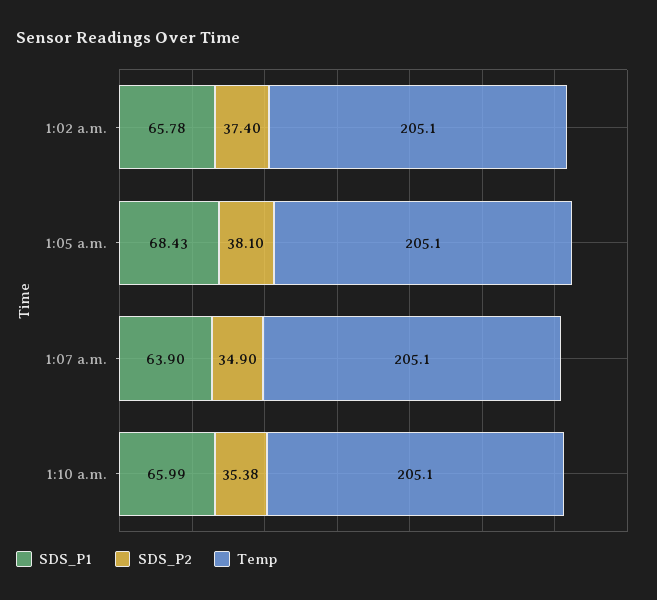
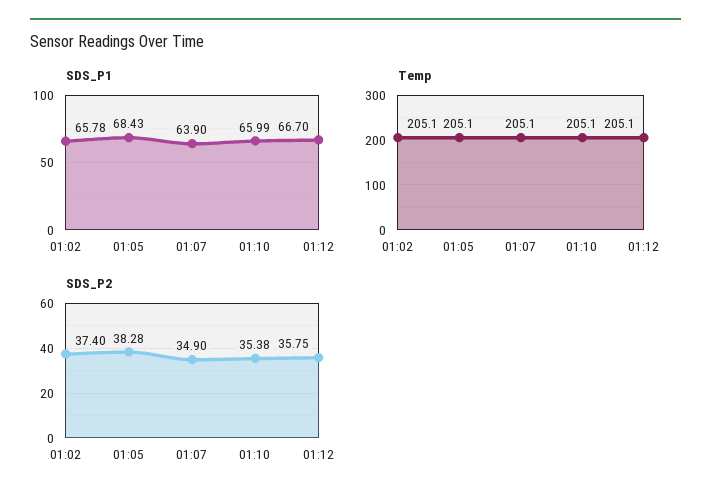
SDS_P2, 1:05 a.m.: 38.1 -> 38.28
SDS_P1, 01:12: none -> 66.7
Temp, 01:12: none -> 205.1
SDS_P2, 01:12: none -> 35.75

